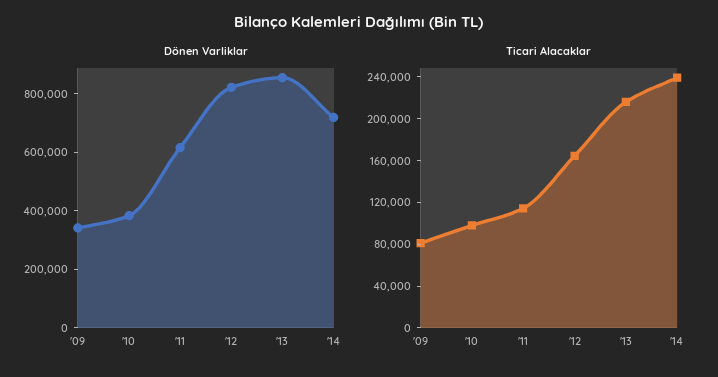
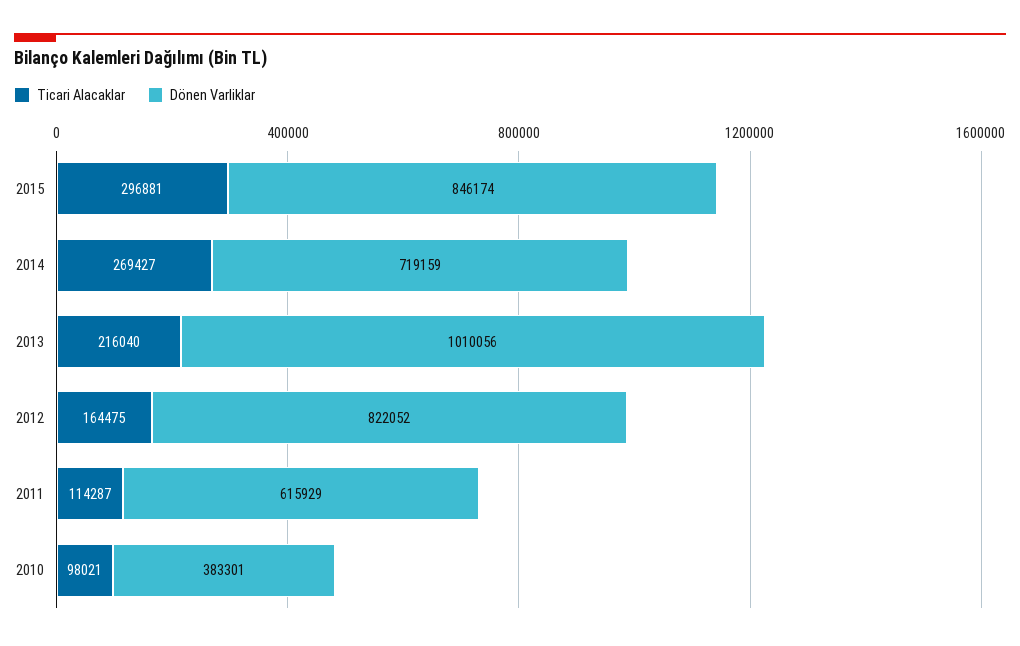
Dönen Varliklar, '09: 350000 -> none
Dönen Varliklar, '13: 850000 -> 1010056
Ticari Alacaklar, '09: 80000 -> none
Ticari Alacaklar, '14: 240000 -> 269427
Ticari Alacaklar, 2015: none -> 296881
Dönen Varliklar, 2015: none -> 846174

